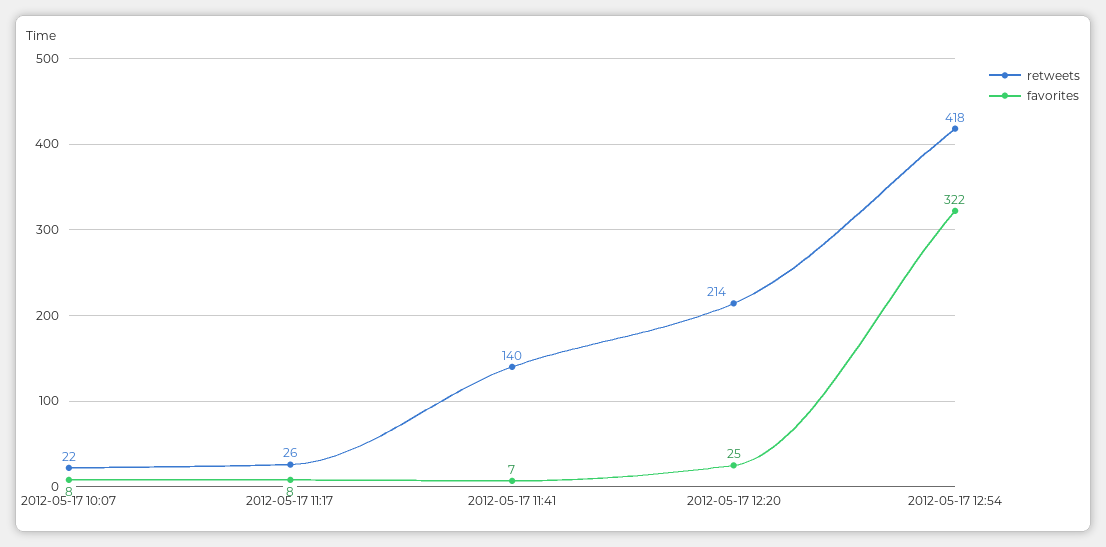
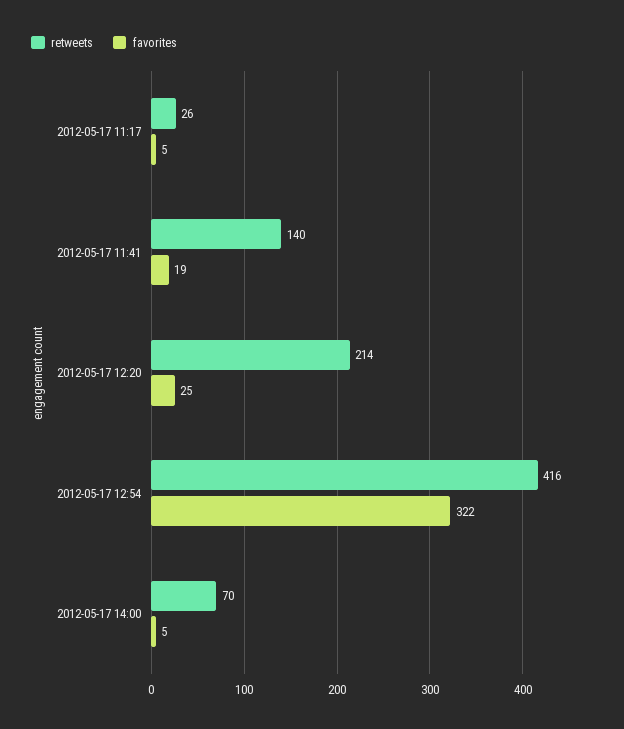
retweets, 2012-05-17 10:07: 22 -> none
favorites, 2012-05-17 10:07: 8 -> none
favorites, 2012-05-17 11:17: 8 -> 5
favorites, 2012-05-17 11:41: 7 -> 19
retweets, 2012-05-17 12:54: 418 -> 416
retweets, 2012-05-17 14:00: none -> 70
favorites, 2012-05-17 14:00: none -> 5

